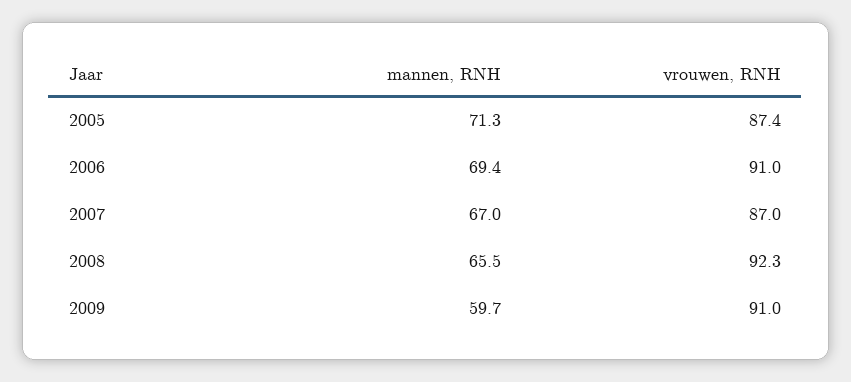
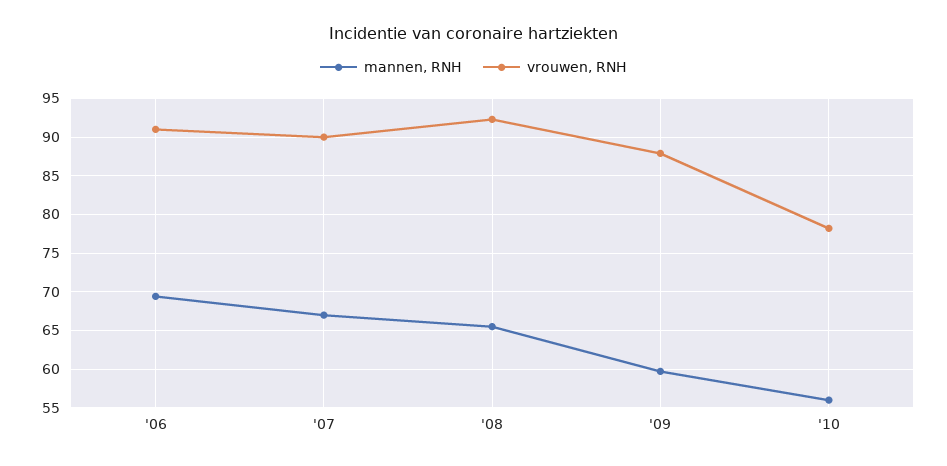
mannen, RNH, 2005: 71.3 -> none
vrouwen, RNH, 2005: 87.4 -> none
vrouwen, RNH, 2007: 87 -> 90
vrouwen, RNH, 2009: 91 -> 88
mannen, RNH, '10: none -> 56
vrouwen, RNH, '10: none -> 78

